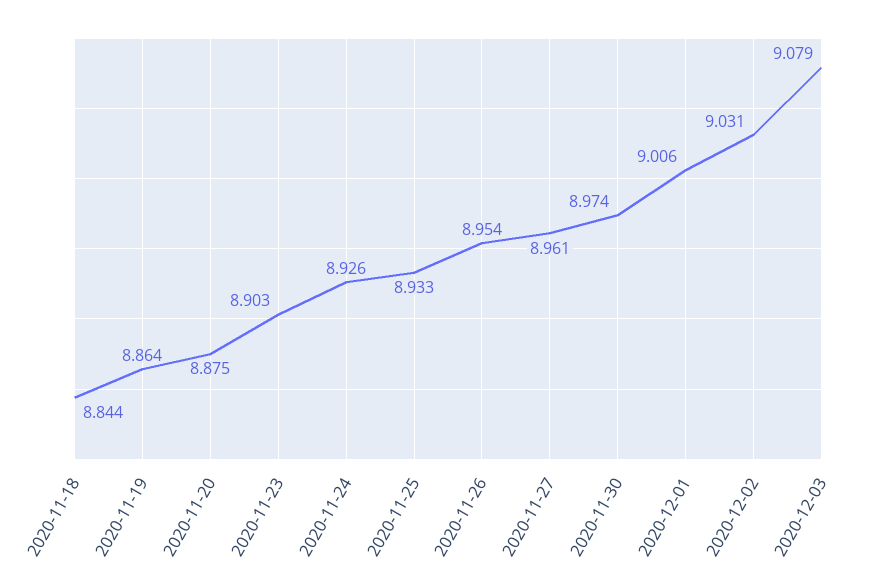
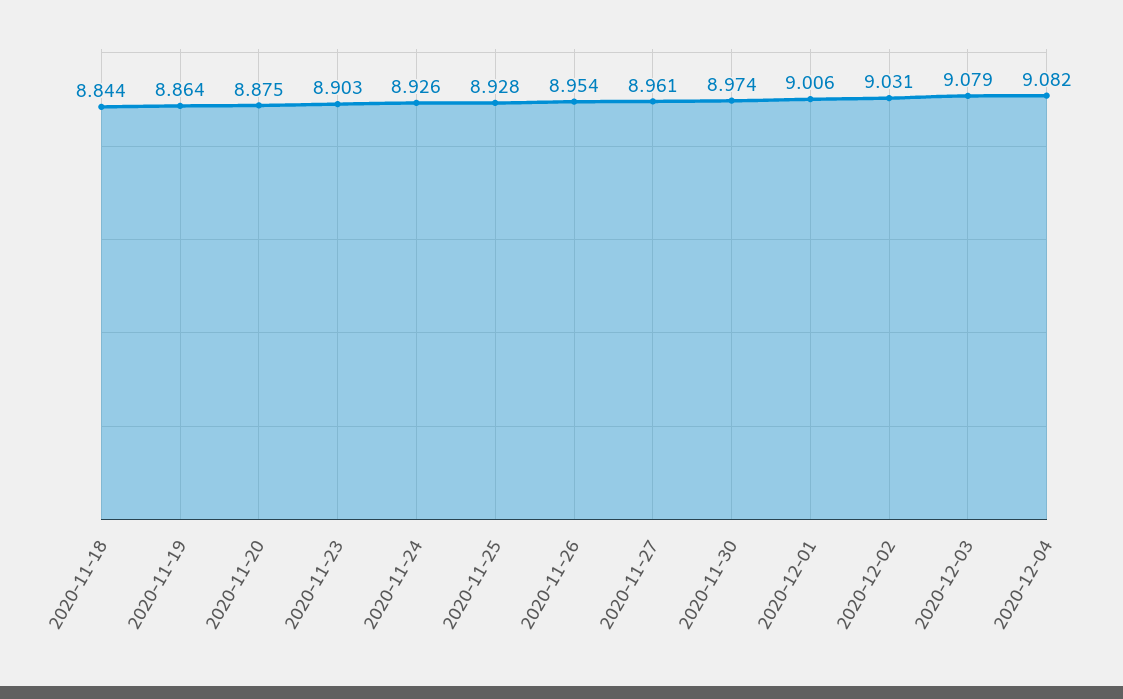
2020-11-25: 8.933 -> 8.928
2020-12-04: none -> 9.082

